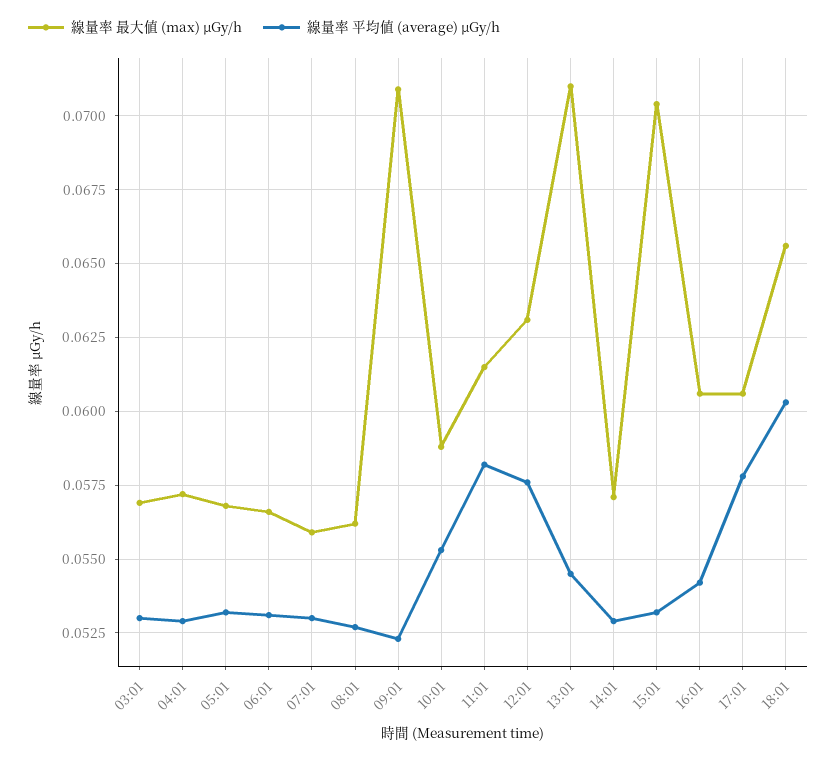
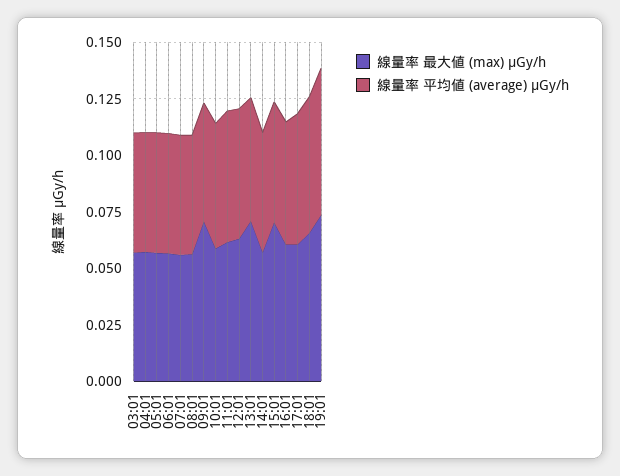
線量率 最大値 (max) μGy/h, 19:01: none -> 0.075
線量率 平均値 (average) μGy/h, 19:01: none -> 0.065

